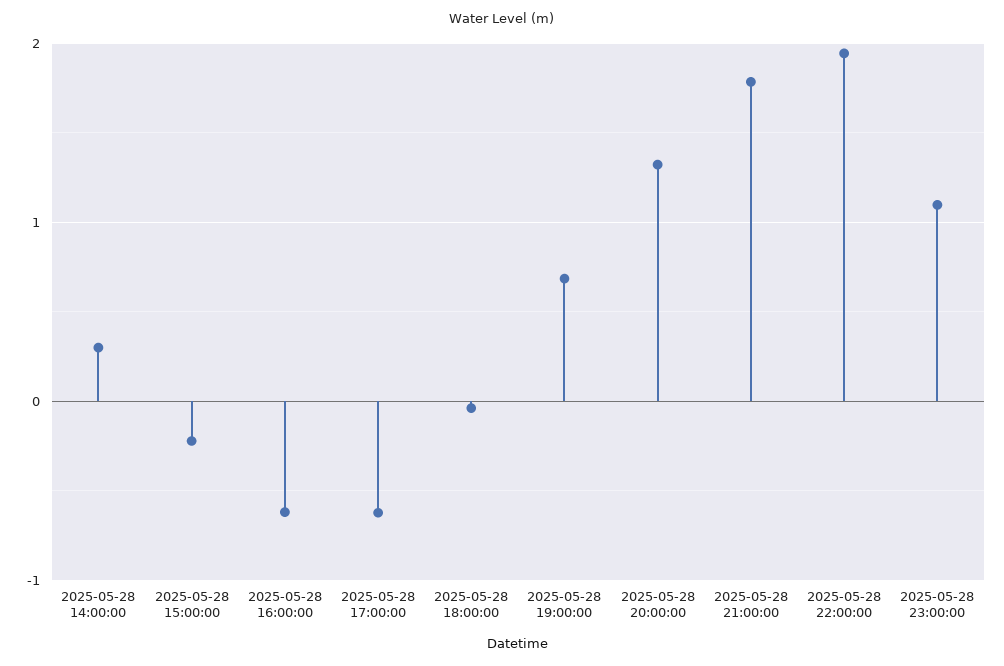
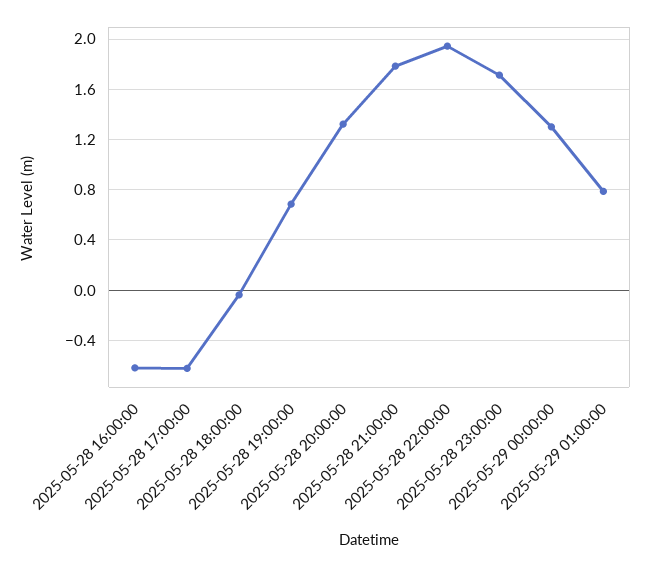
2025-05-28 14:00:00: 0.3 -> none
2025-05-28 15:00:00: -0.2 -> none
2025-05-28 23:00:00: 1.1 -> 1.7
2025-05-29 00:00:00: none -> 1.3
2025-05-29 01:00:00: none -> 0.8

